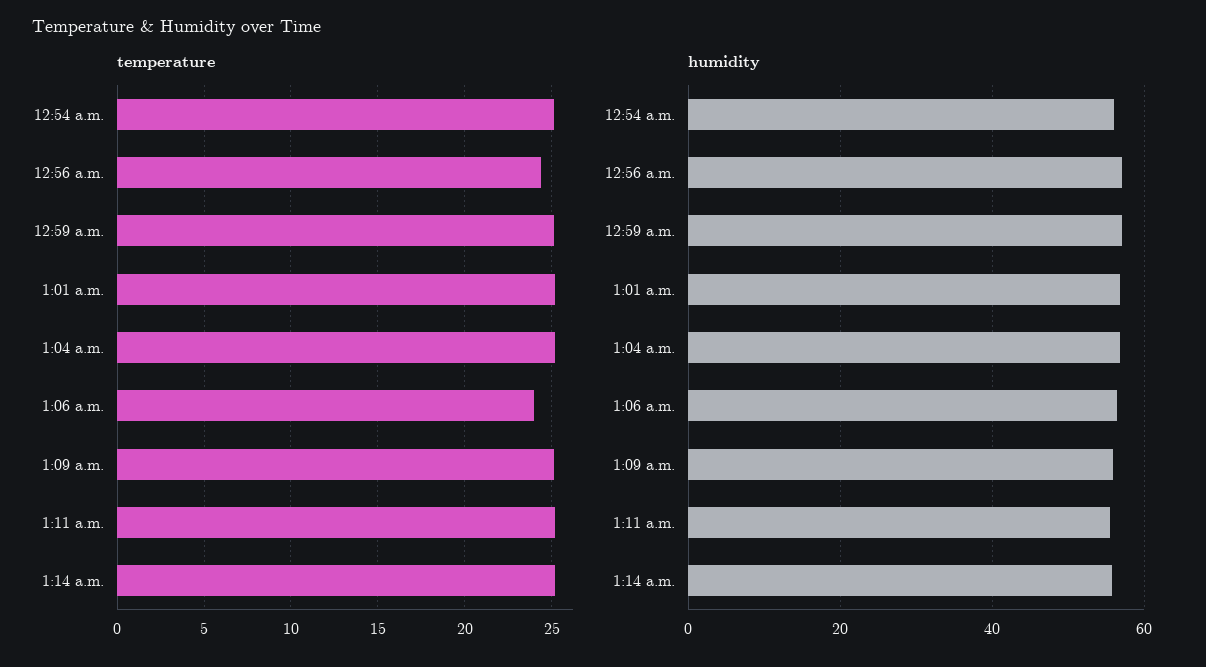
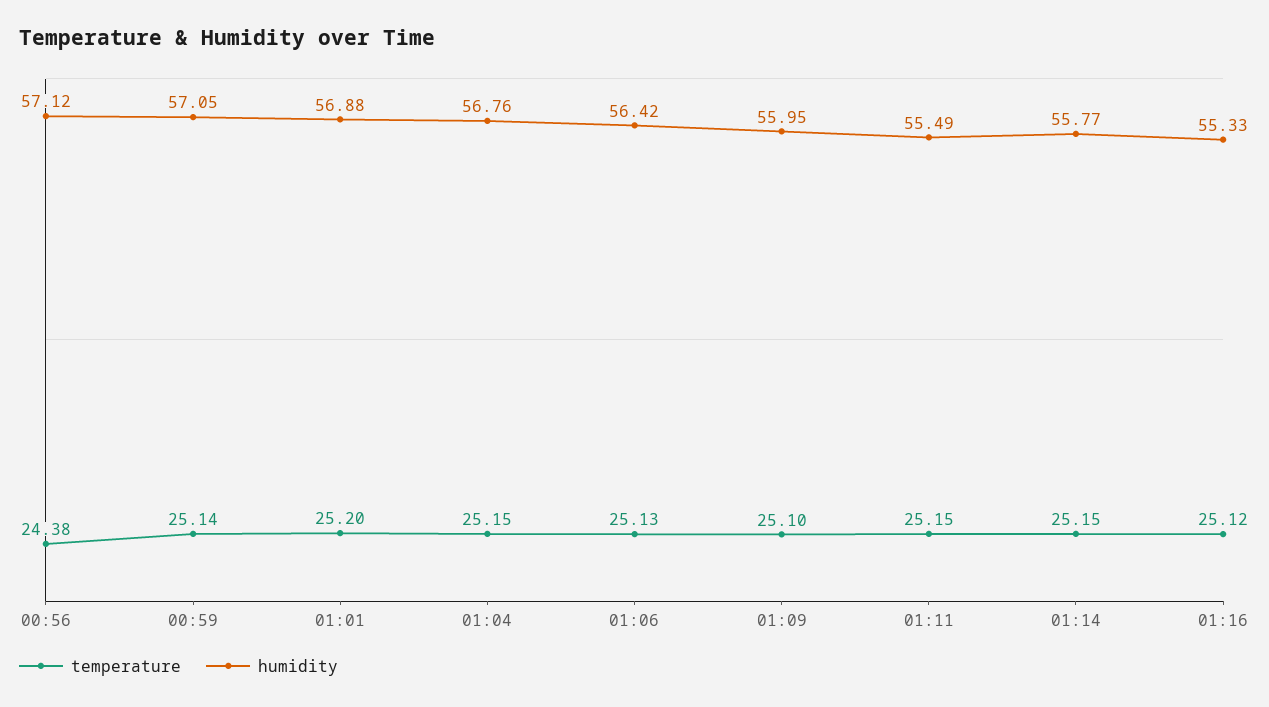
temperature, 12:54 a.m.: 25 -> none
temperature, 1:06 a.m.: 24 -> 25.13
humidity, 12:54 a.m.: 56 -> none
temperature, 01:16: none -> 25.12
humidity, 01:16: none -> 55.33

